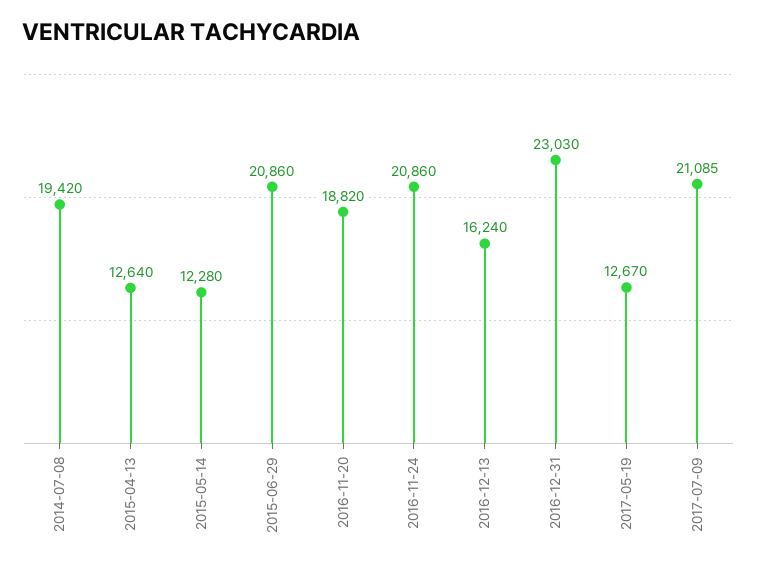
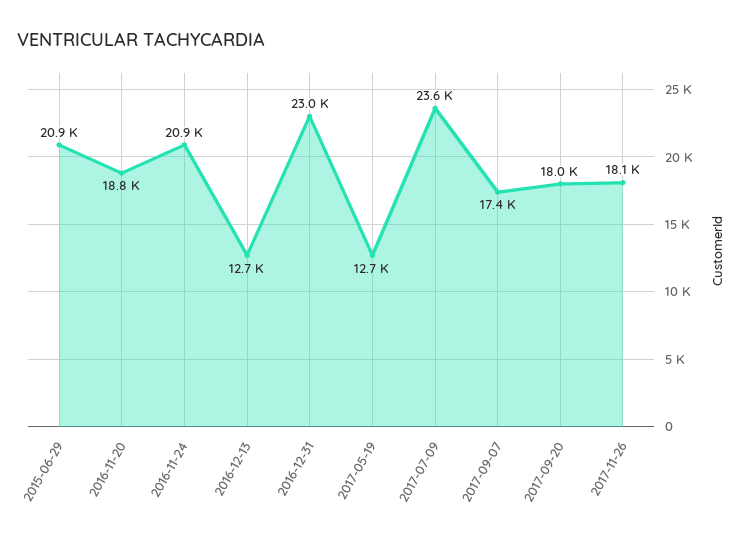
2014-07-08: 19420 -> none
2015-04-13: 12640 -> none
2015-05-14: 12280 -> none
2016-12-13: 16240 -> 12700
2017-07-09: 21085 -> 23600
2017-09-07: none -> 17400
2017-09-20: none -> 18000
2017-11-26: none -> 18100

